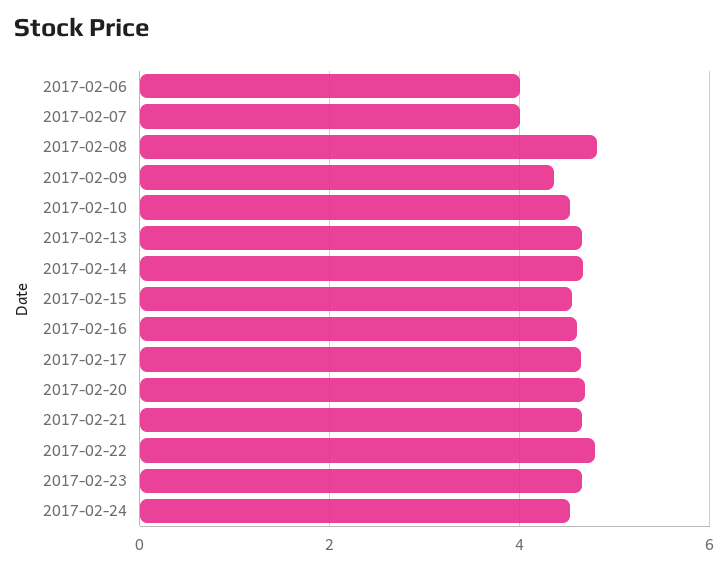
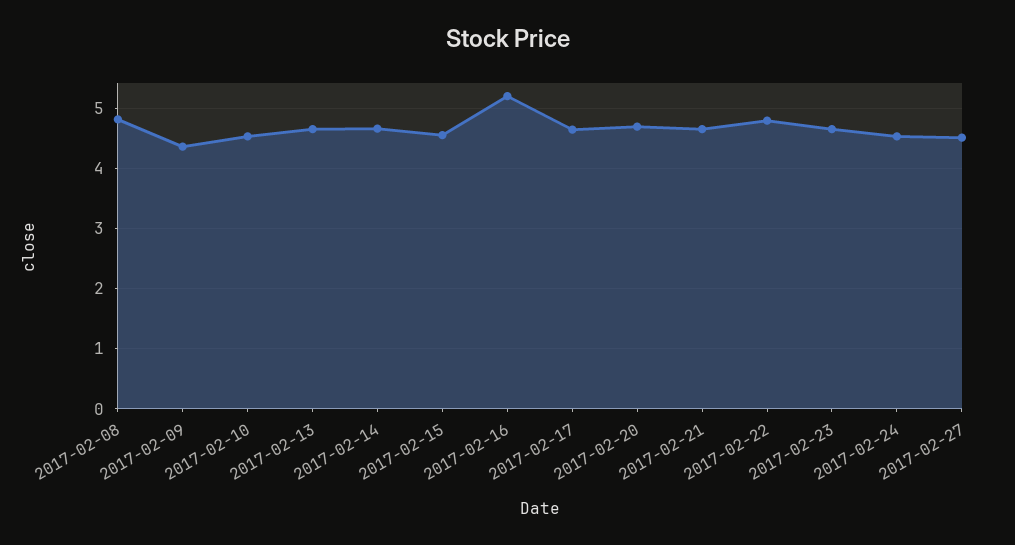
2017-02-06: 4 -> none
2017-02-07: 4 -> none
2017-02-16: 4.6 -> 5.2
2017-02-27: none -> 4.5

